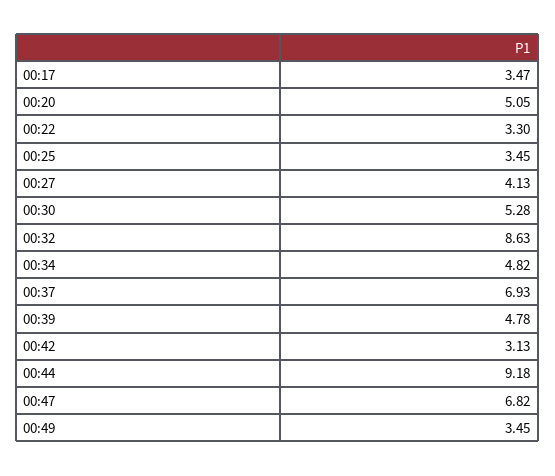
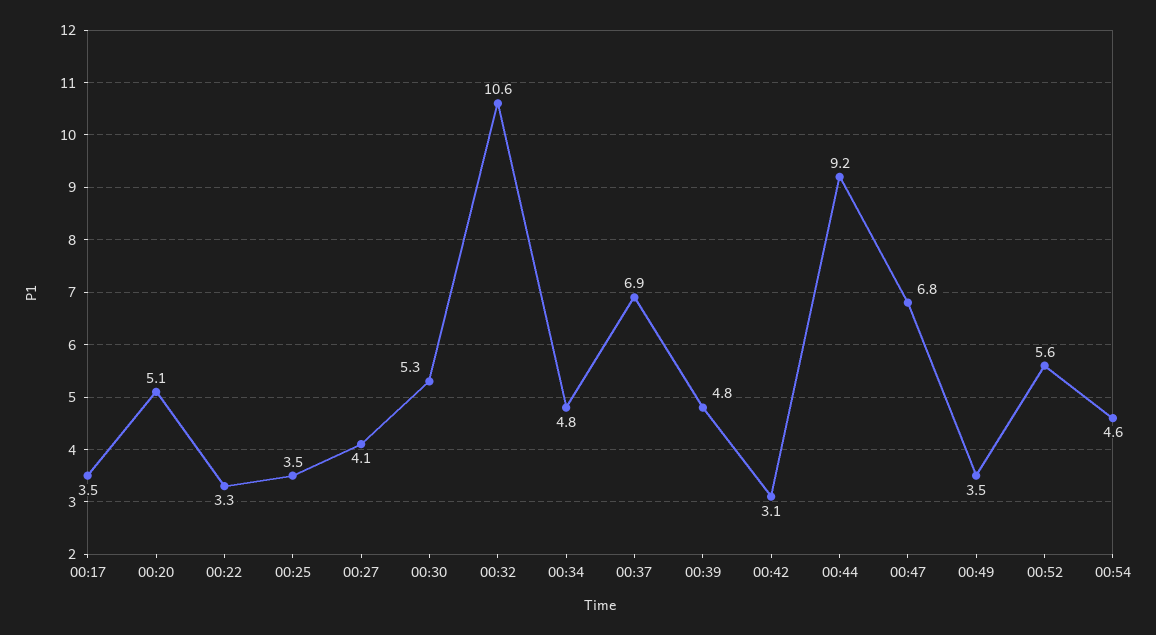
00:32: 8.63 -> 10.6
00:52: none -> 5.6
00:54: none -> 4.6

